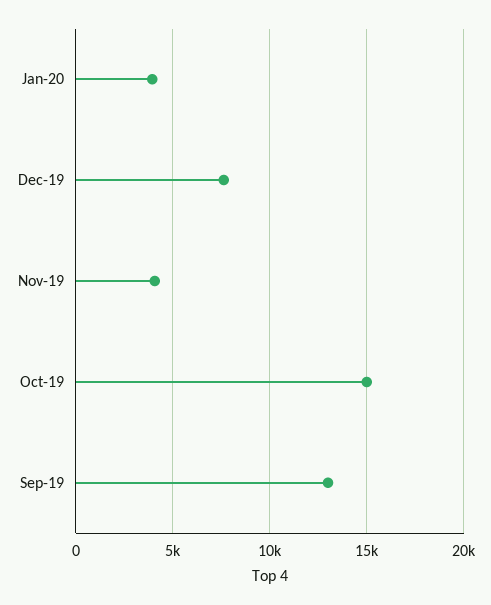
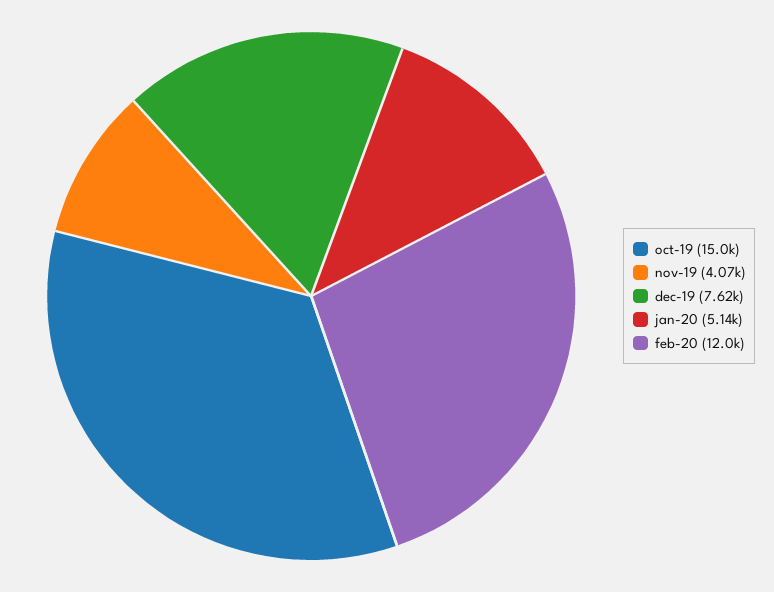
Jan-20: 4000 -> 5140
Sep-19: 13000 -> none
feb-20: none -> 12000

